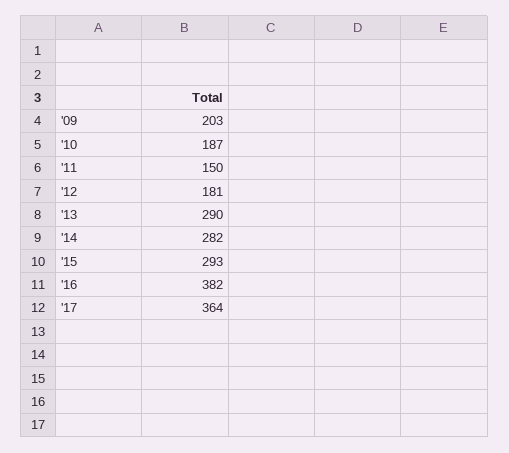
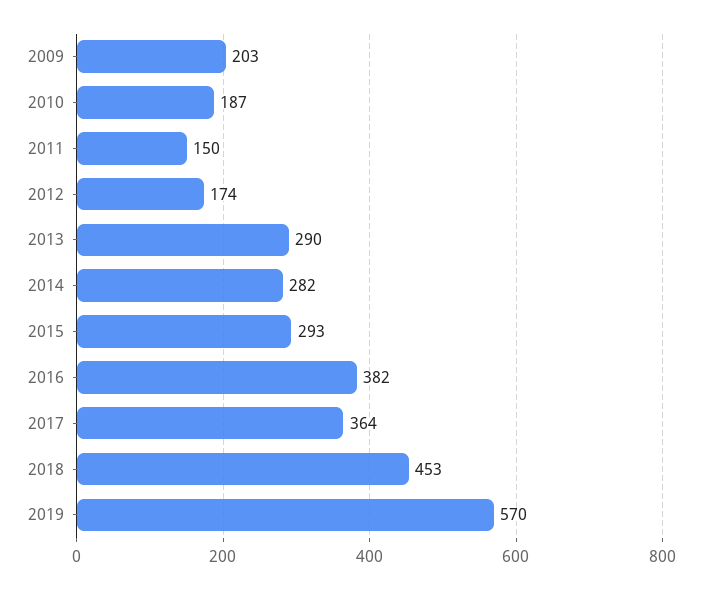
'12: 181 -> 174
2018: none -> 453
2019: none -> 570

